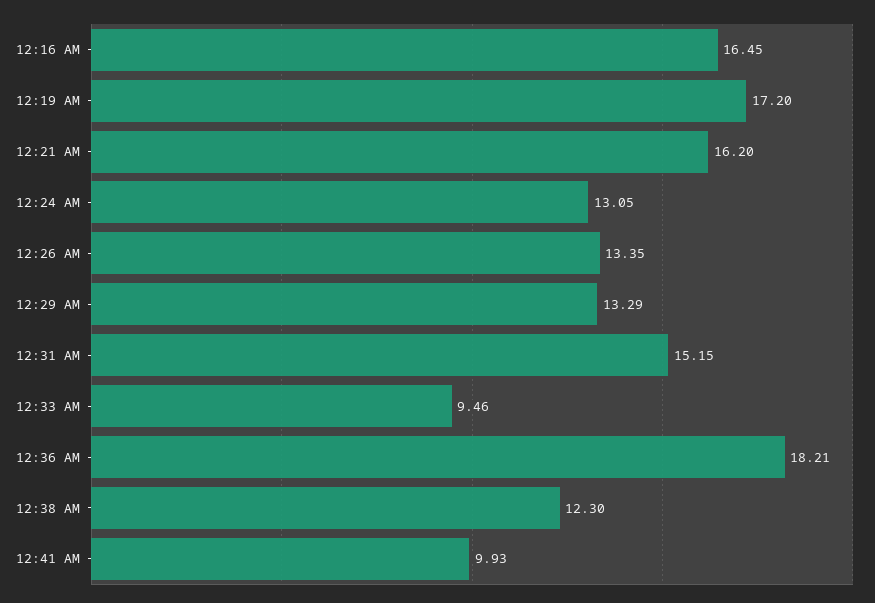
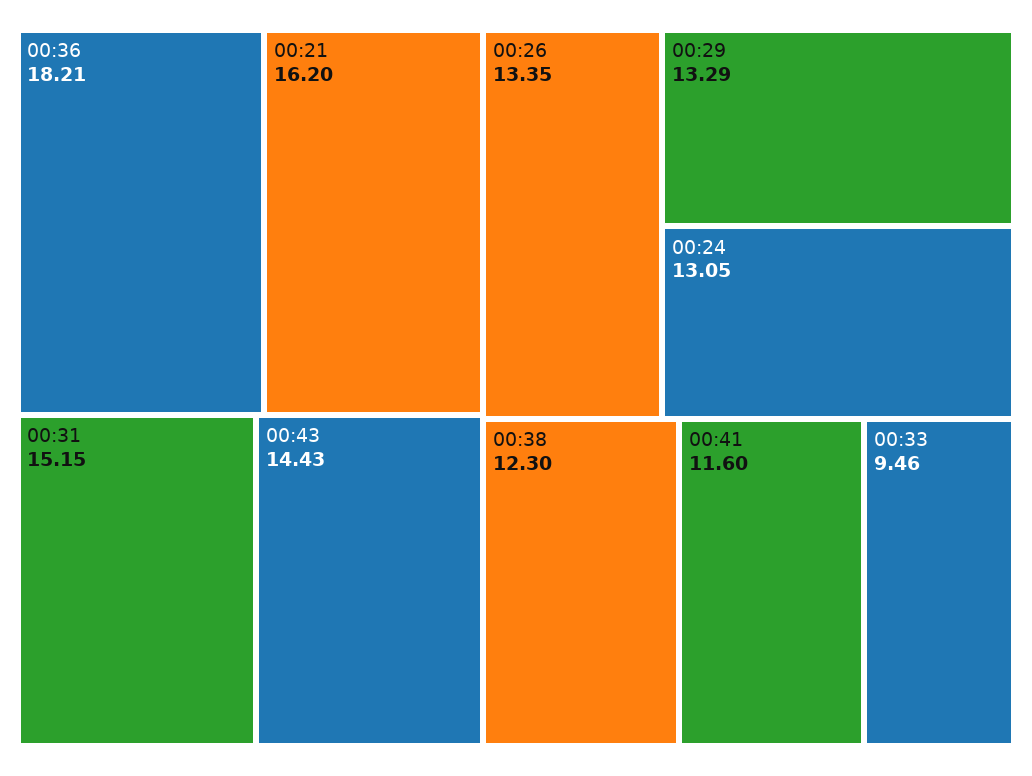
12:16 AM: 16.45 -> none
12:19 AM: 17.2 -> none
12:41 AM: 9.93 -> 11.6
00:43: none -> 14.43

